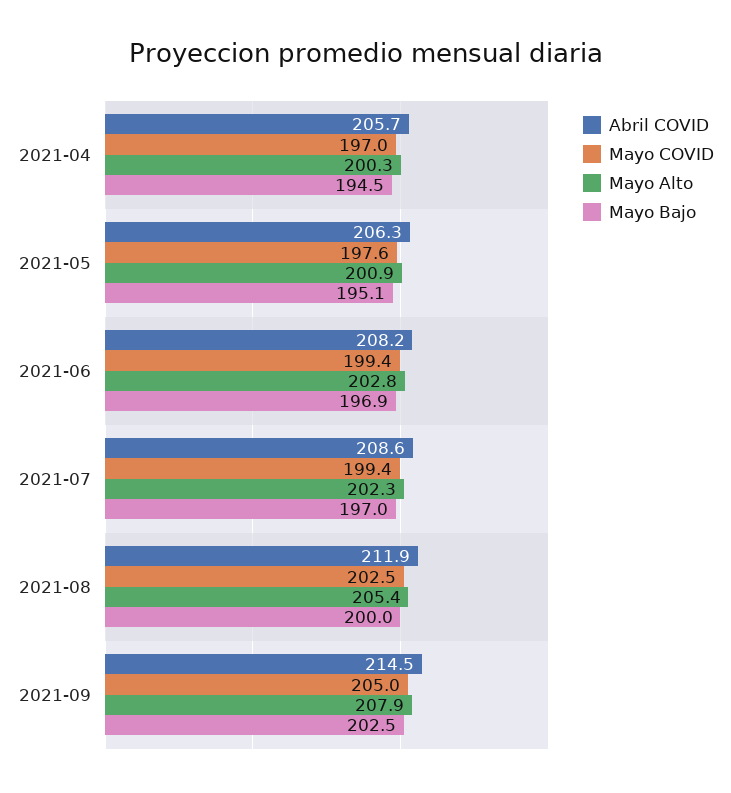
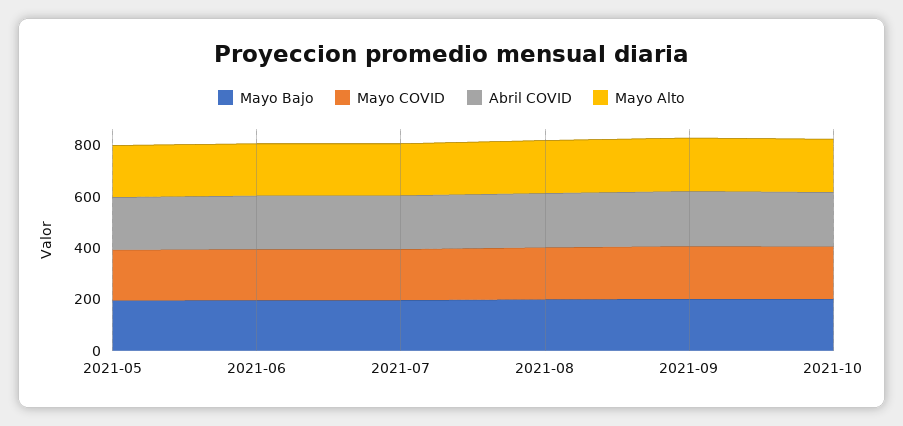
Abril COVID, 2021-04: 205.7 -> none
Mayo COVID, 2021-04: 197 -> none
Mayo Alto, 2021-04: 200.3 -> none
Mayo Bajo, 2021-04: 194.5 -> none
Mayo Bajo, 2021-10: none -> 200
Mayo COVID, 2021-10: none -> 200
Abril COVID, 2021-10: none -> 200
Mayo Alto, 2021-10: none -> 200

